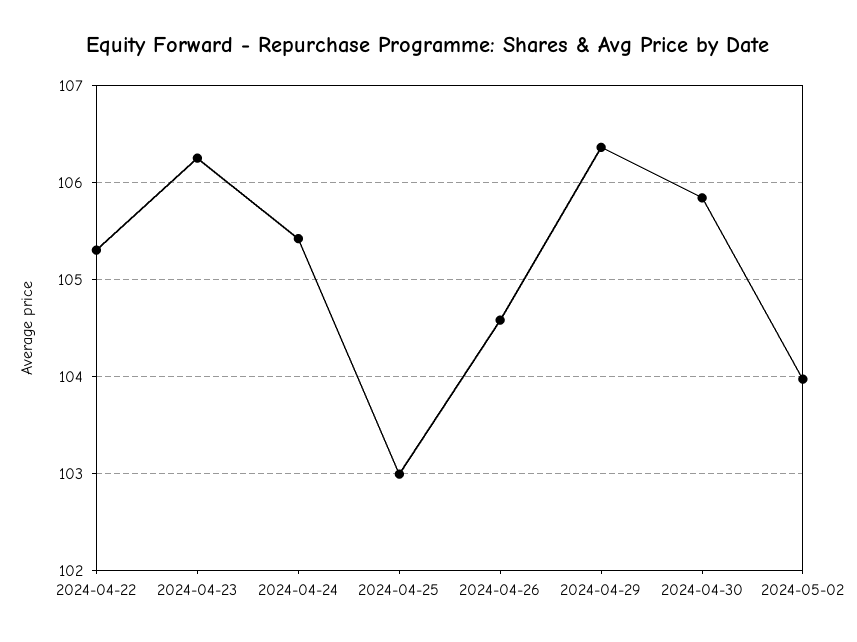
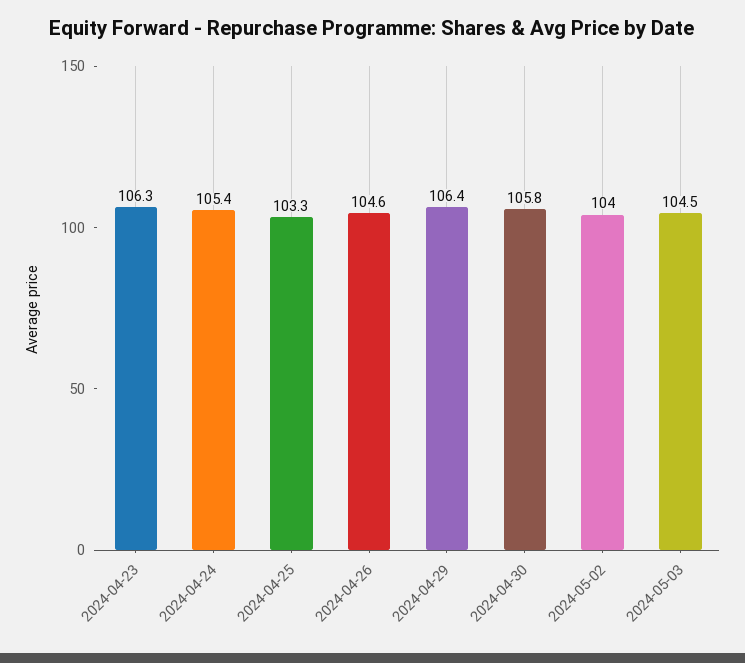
2024-04-22: 105.3 -> none
2024-04-25: 103 -> 103.3
2024-05-03: none -> 104.5

